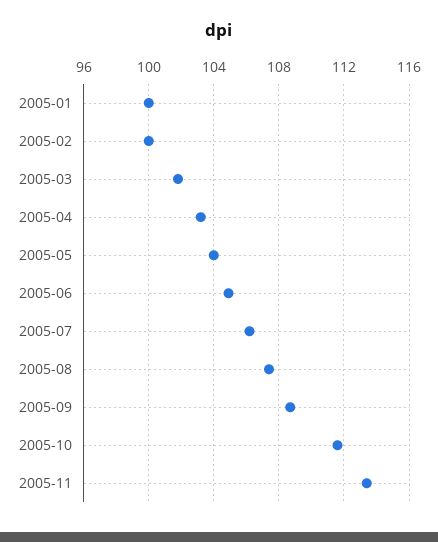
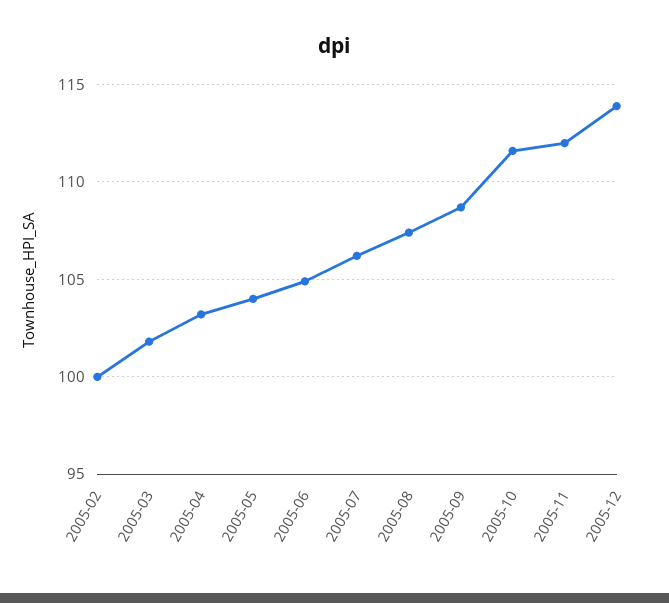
2005-01: 100 -> none
2005-11: 113.5 -> 112
2005-12: none -> 114

